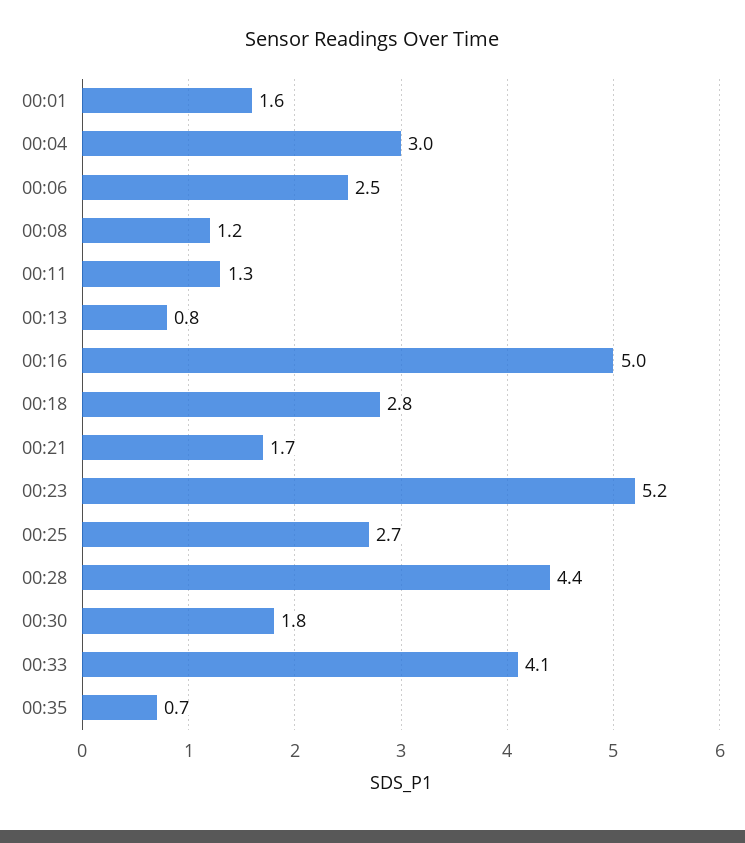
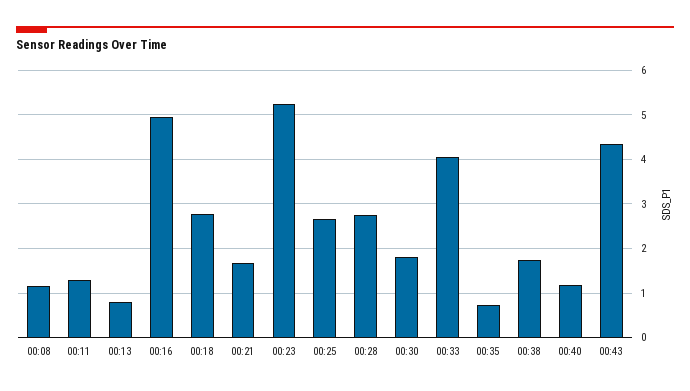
00:01: 1.6 -> none
00:04: 3 -> none
00:06: 2.5 -> none
00:28: 4.4 -> 2.8
00:38: none -> 1.8
00:40: none -> 1.2
00:43: none -> 4.4

